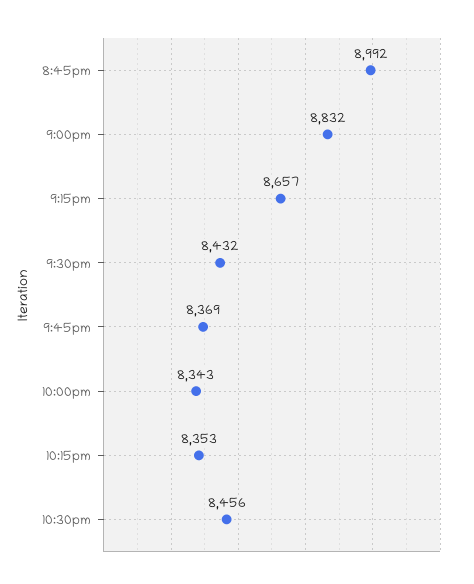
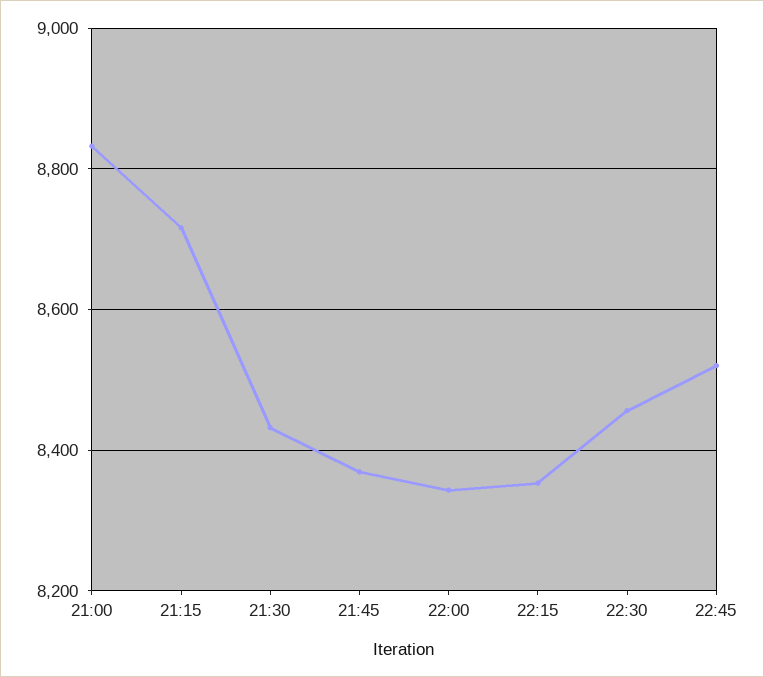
8:45pm: 8992 -> none
9:15pm: 8657 -> 8720
22:45: none -> 8520

